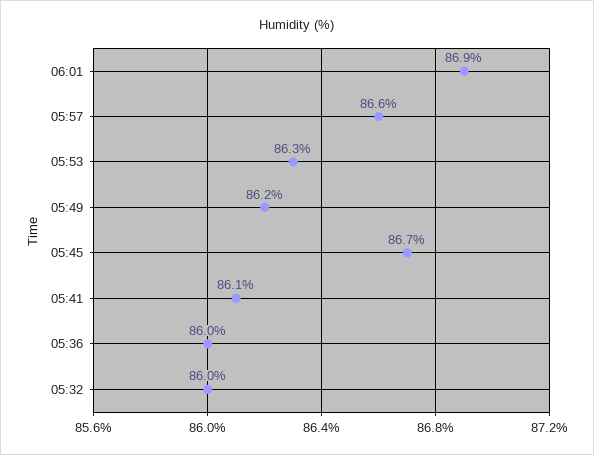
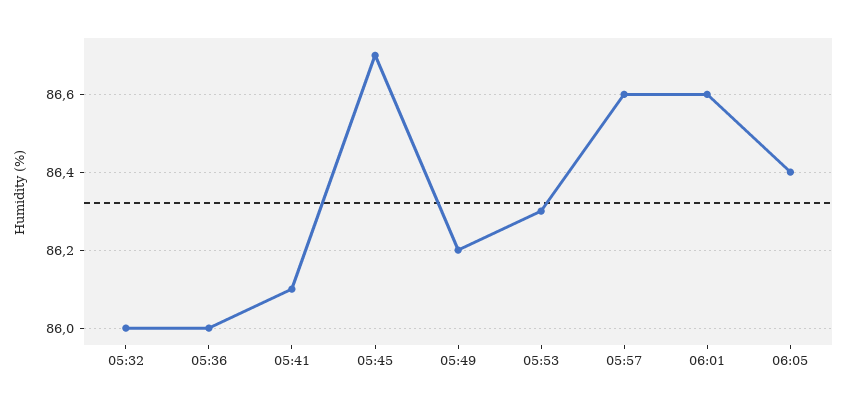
06:01: 86.9 -> 86.6
06:05: none -> 86.4

